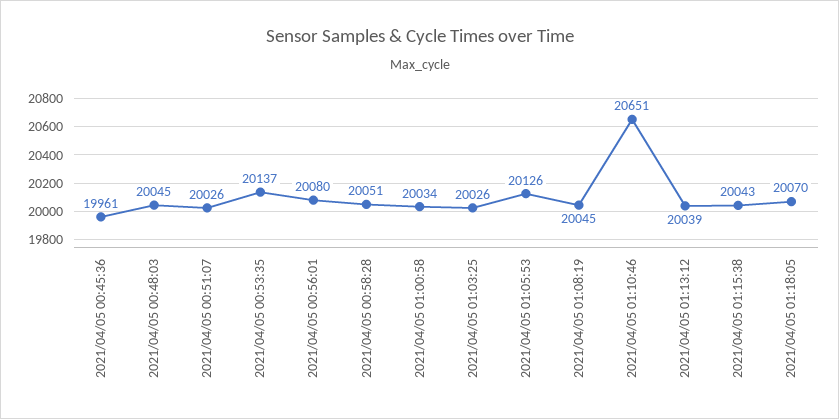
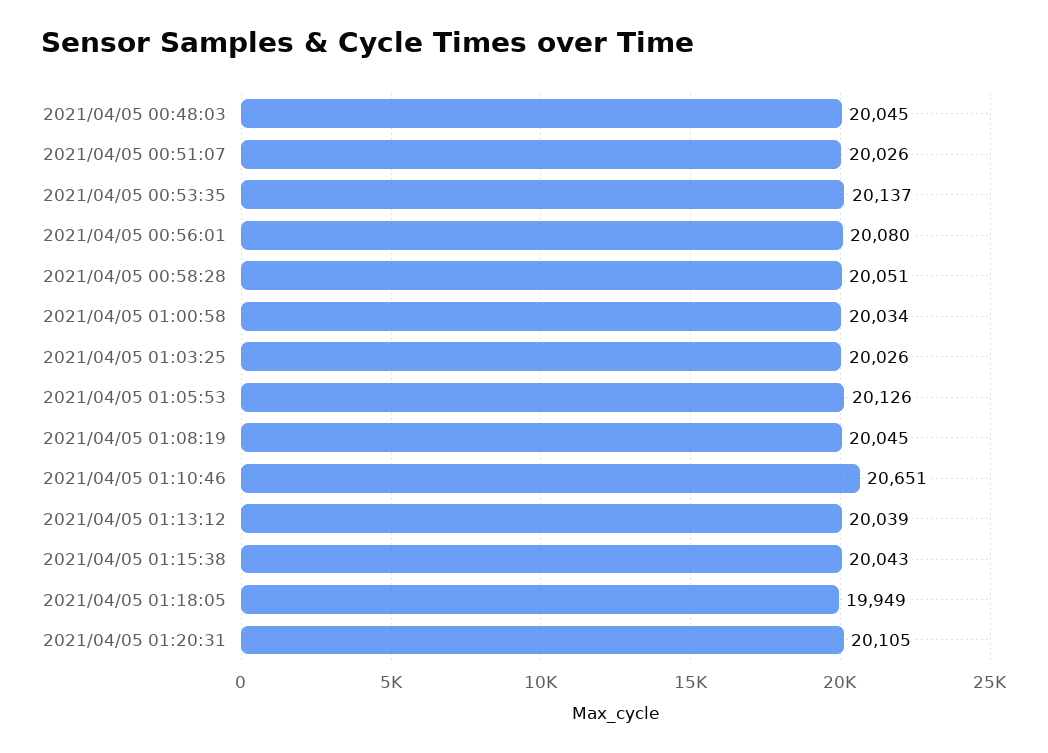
2021/04/05 00:45:36: 19961 -> none
2021/04/05 01:18:05: 20070 -> 19949
2021/04/05 01:20:31: none -> 20105

